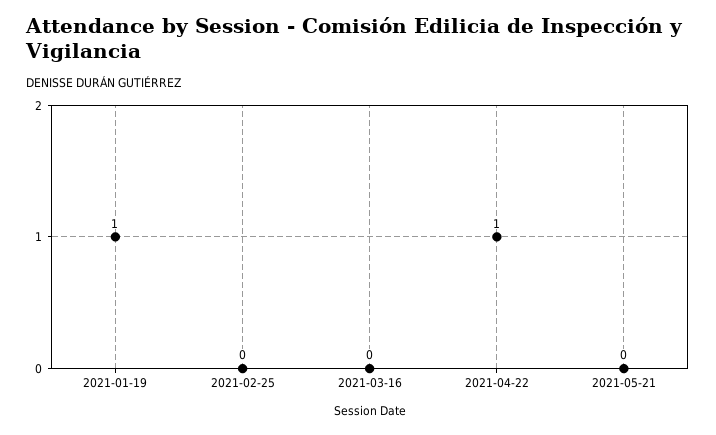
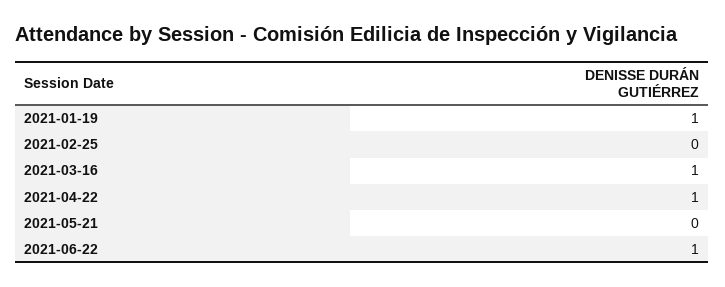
2021-03-16: 0 -> 1
2021-06-22: none -> 1

